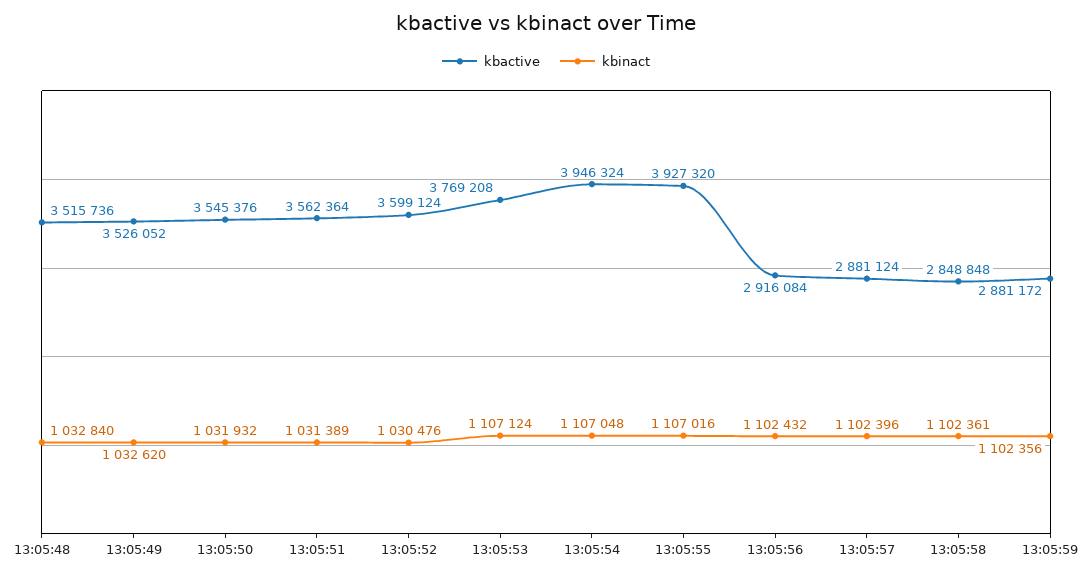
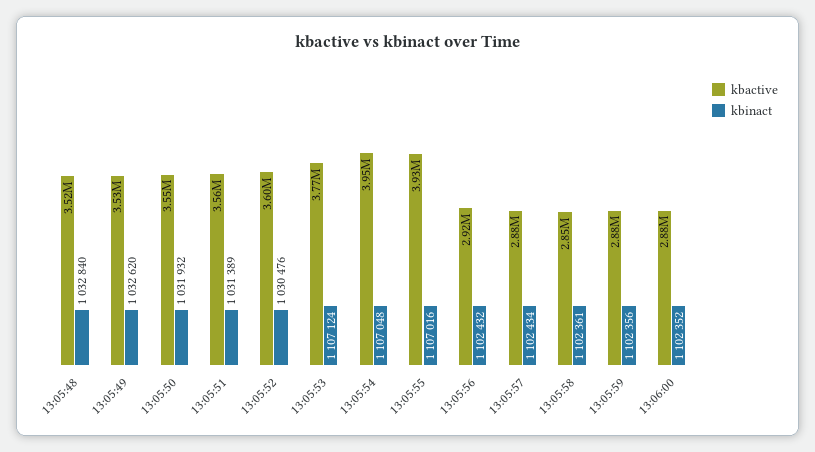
kbinact, 13:05:57: 1102396 -> 1102434
kbactive, 13:06:00: none -> 2880000
kbinact, 13:06:00: none -> 1102352

